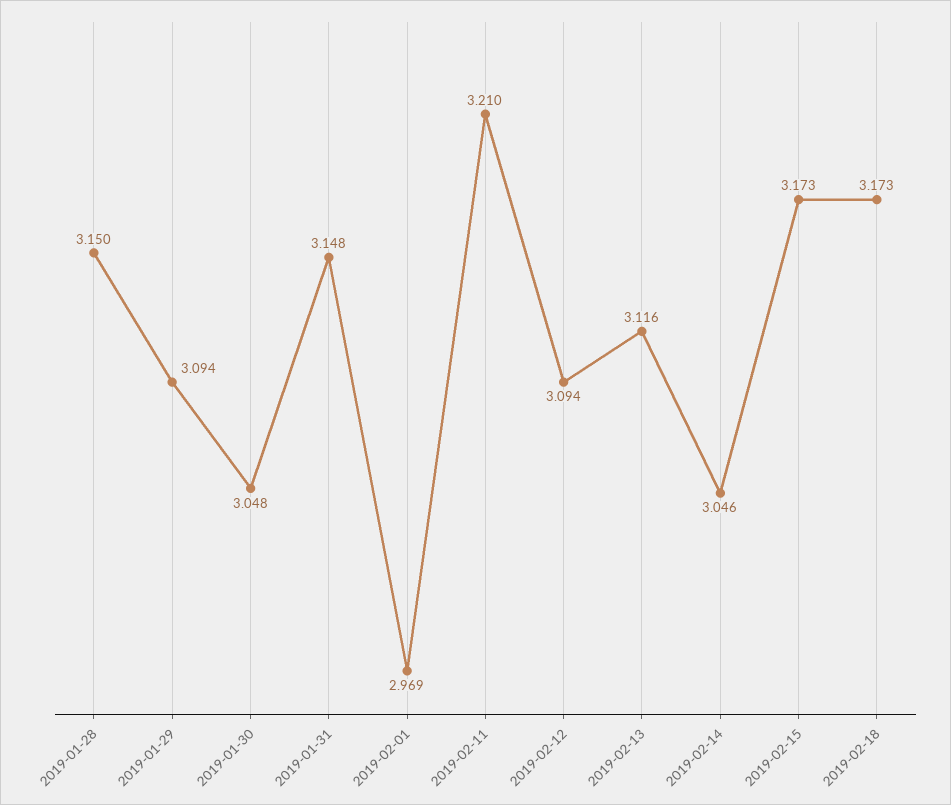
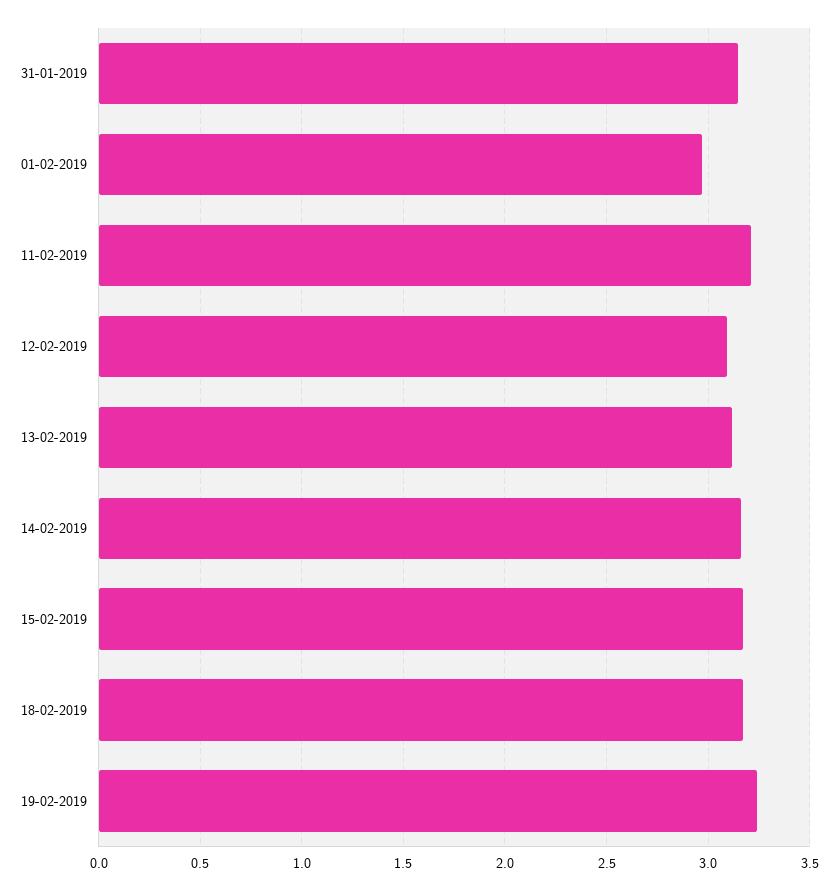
2019-01-28: 3.15 -> none
2019-01-29: 3.094 -> none
2019-01-30: 3.048 -> none
2019-02-14: 3.046 -> 3.15
19-02-2019: none -> 3.25

